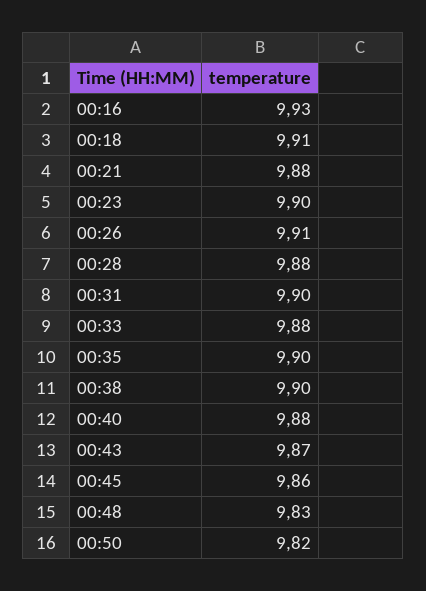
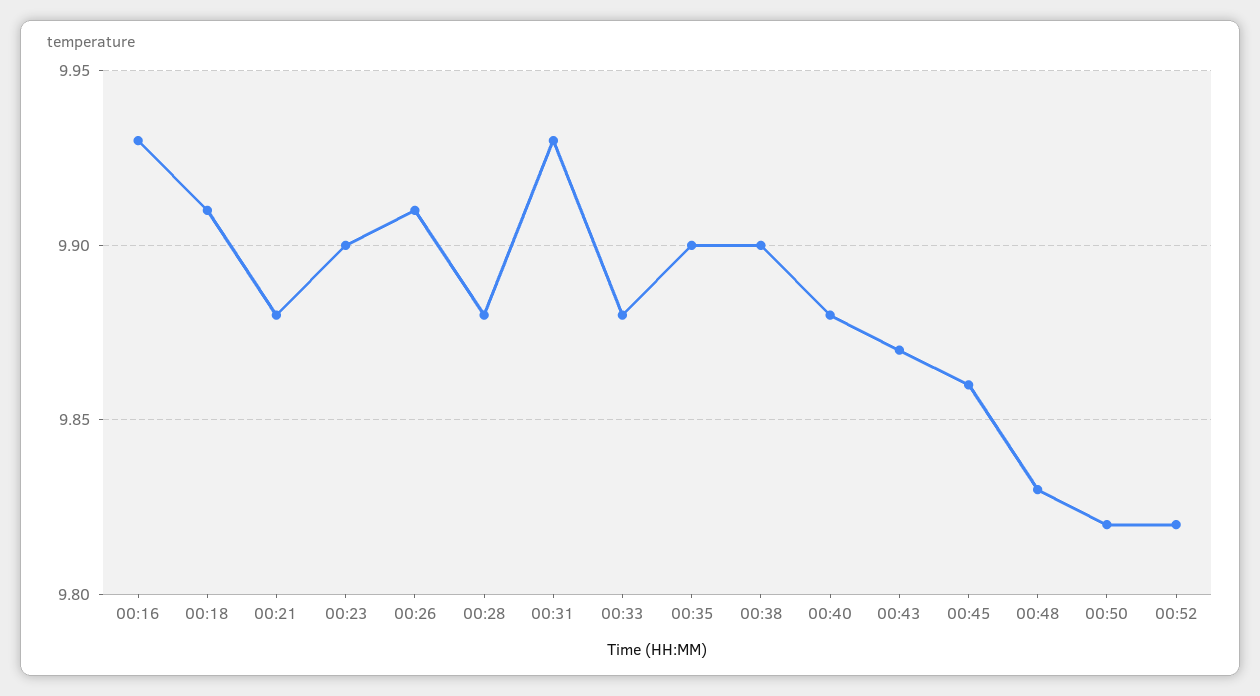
00:31: 9.9 -> 9.93
00:52: none -> 9.82

